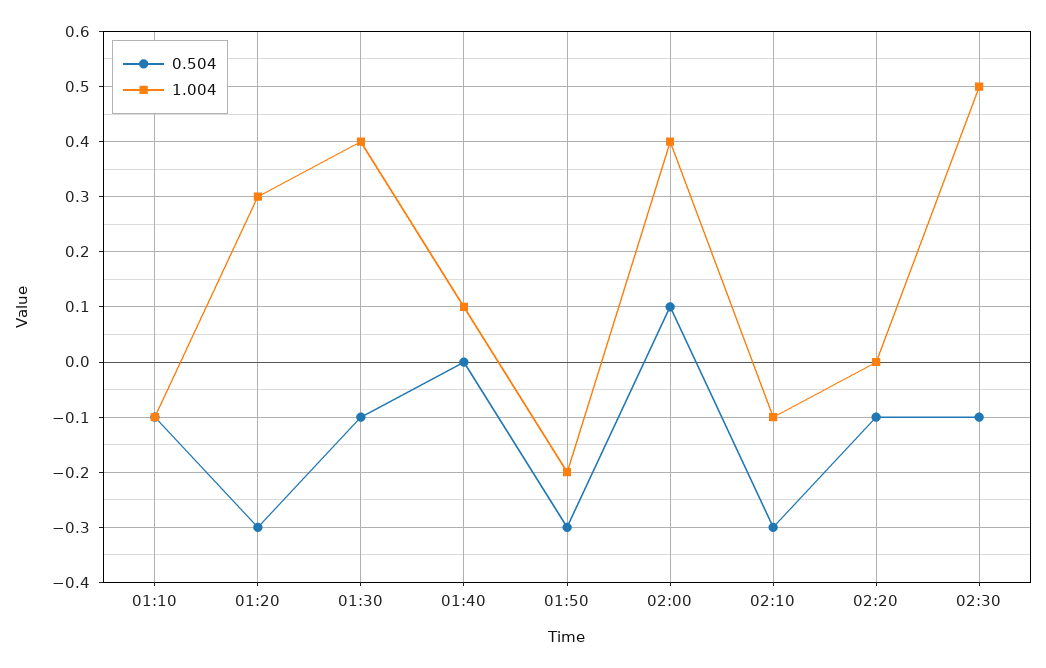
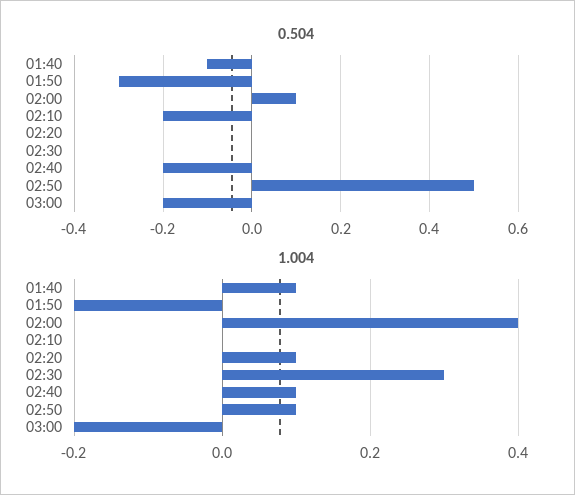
0.504, 01:10: -0.1 -> none
1.004, 01:10: -0.1 -> none
0.504, 01:20: -0.3 -> none
1.004, 01:20: 0.3 -> none
0.504, 01:30: -0.1 -> none
1.004, 01:30: 0.4 -> none
0.504, 01:40: 0 -> -0.1
0.504, 02:10: -0.3 -> -0.2
1.004, 02:10: -0.1 -> 0
0.504, 02:20: -0.1 -> 0
1.004, 02:20: 0 -> 0.1
0.504, 02:30: -0.1 -> 0
1.004, 02:30: 0.5 -> 0.3
0.504, 02:40: none -> -0.2
0.504, 02:50: none -> 0.5
0.504, 03:00: none -> -0.2
1.004, 02:40: none -> 0.1
1.004, 02:50: none -> 0.1
1.004, 03:00: none -> -0.2

